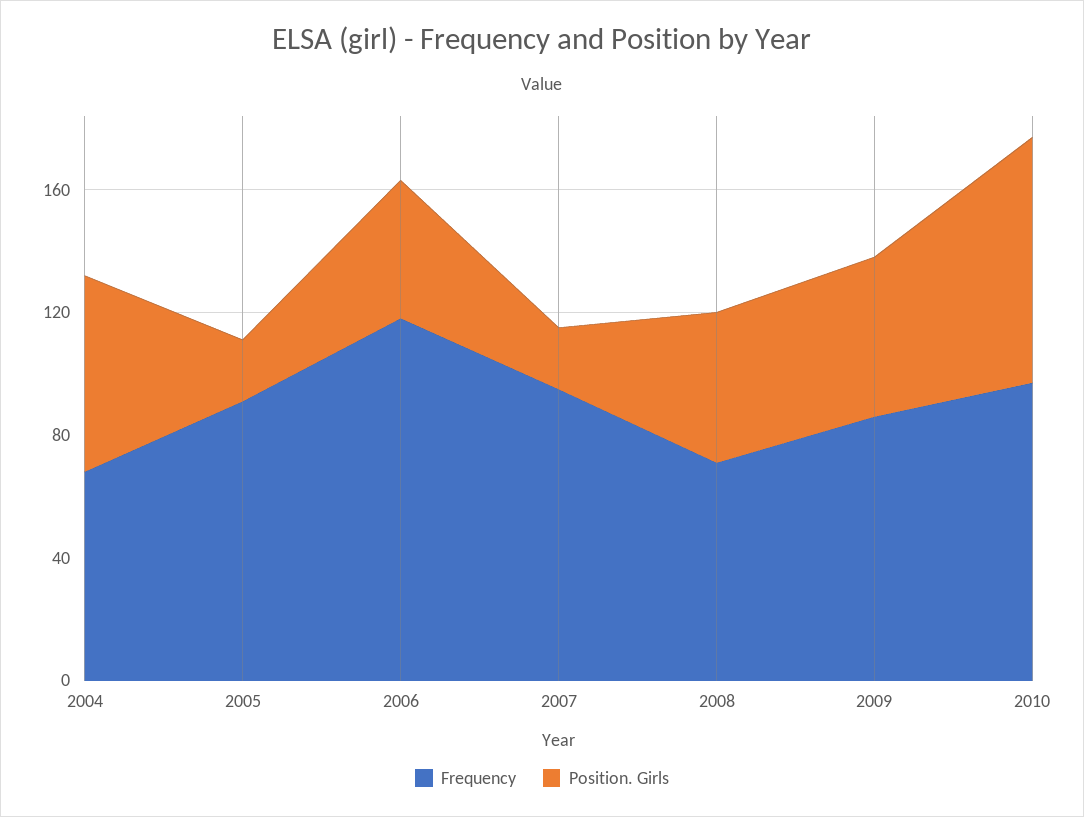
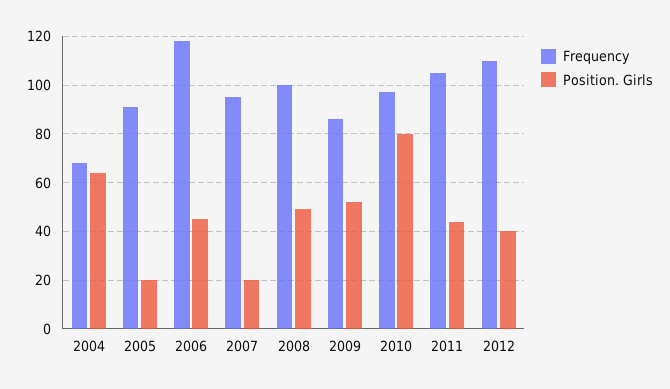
Frequency, 2008: 70 -> 100
Frequency, 2011: none -> 105
Position. Girls, 2011: none -> 45
Frequency, 2012: none -> 110
Position. Girls, 2012: none -> 40

